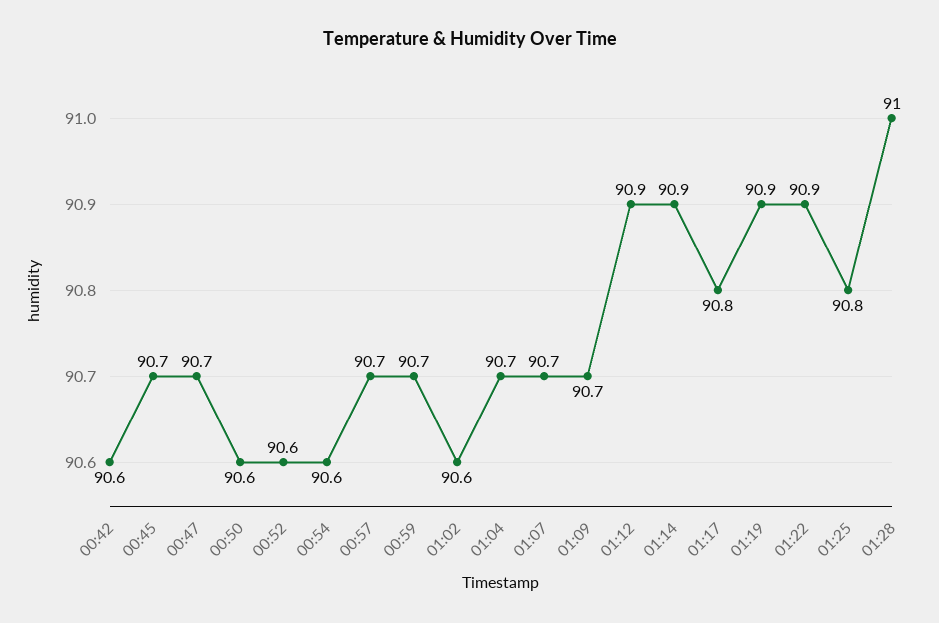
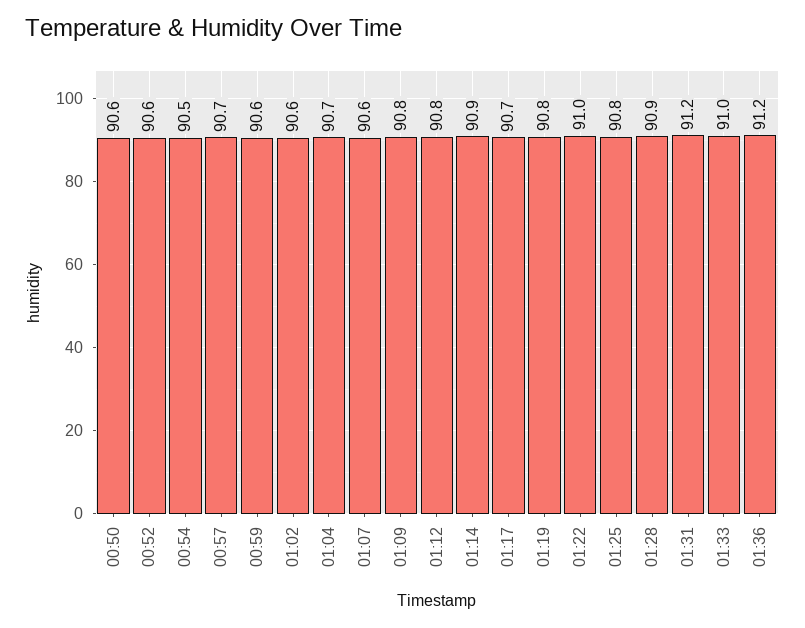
00:42: 90.6 -> none
00:45: 90.7 -> none
00:47: 90.7 -> none
00:54: 90.6 -> 90.5
00:59: 90.7 -> 90.6
01:07: 90.7 -> 90.6
01:09: 90.7 -> 90.8
01:12: 90.9 -> 90.8
01:17: 90.8 -> 90.7
01:19: 90.9 -> 90.8
01:22: 90.9 -> 91
01:28: 91 -> 90.9
01:31: none -> 91.2
01:33: none -> 91
01:36: none -> 91.2

